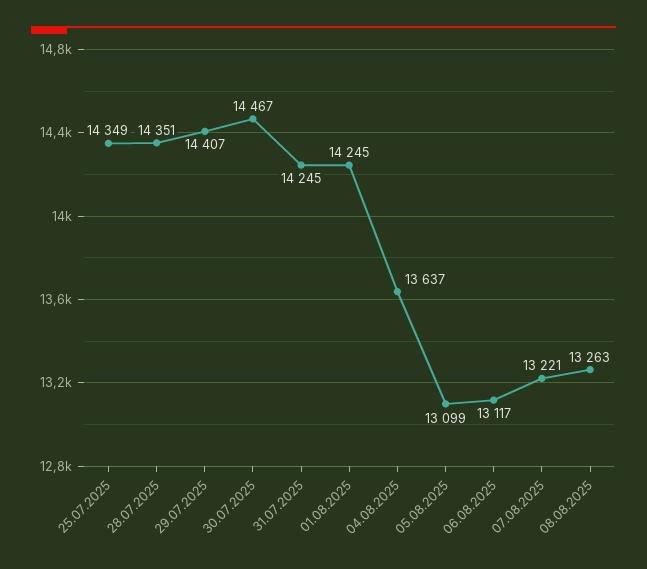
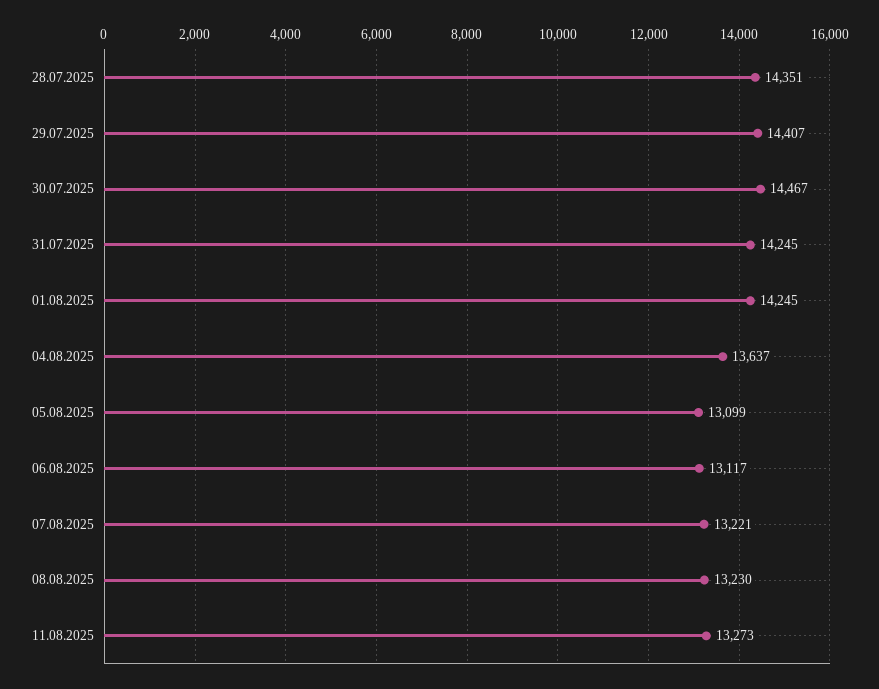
25.07.2025: 14349 -> none
08.08.2025: 13263 -> 13230
11.08.2025: none -> 13273

